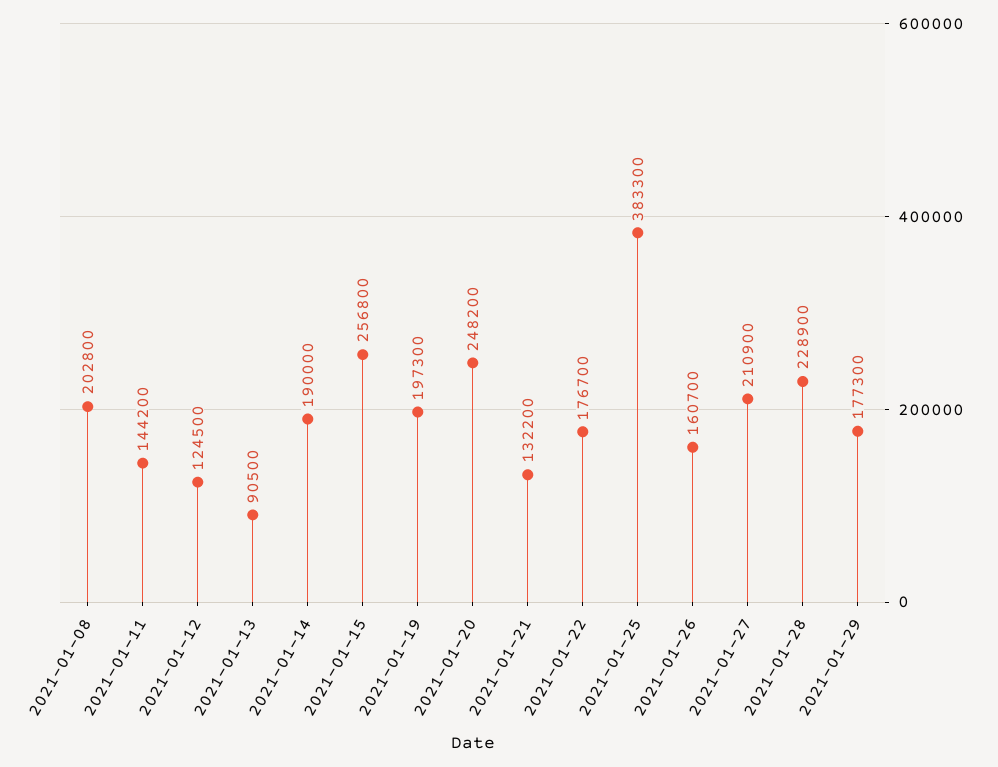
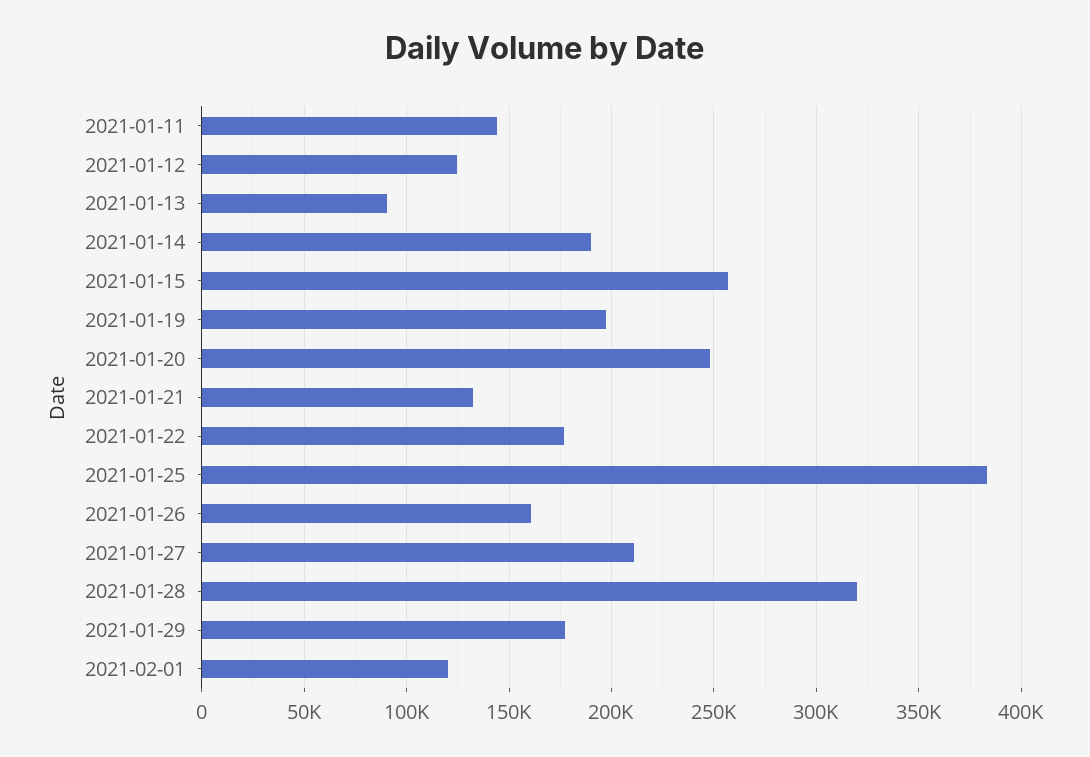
2021-01-08: 202800 -> none
2021-01-28: 228900 -> 320000
2021-02-01: none -> 120000

